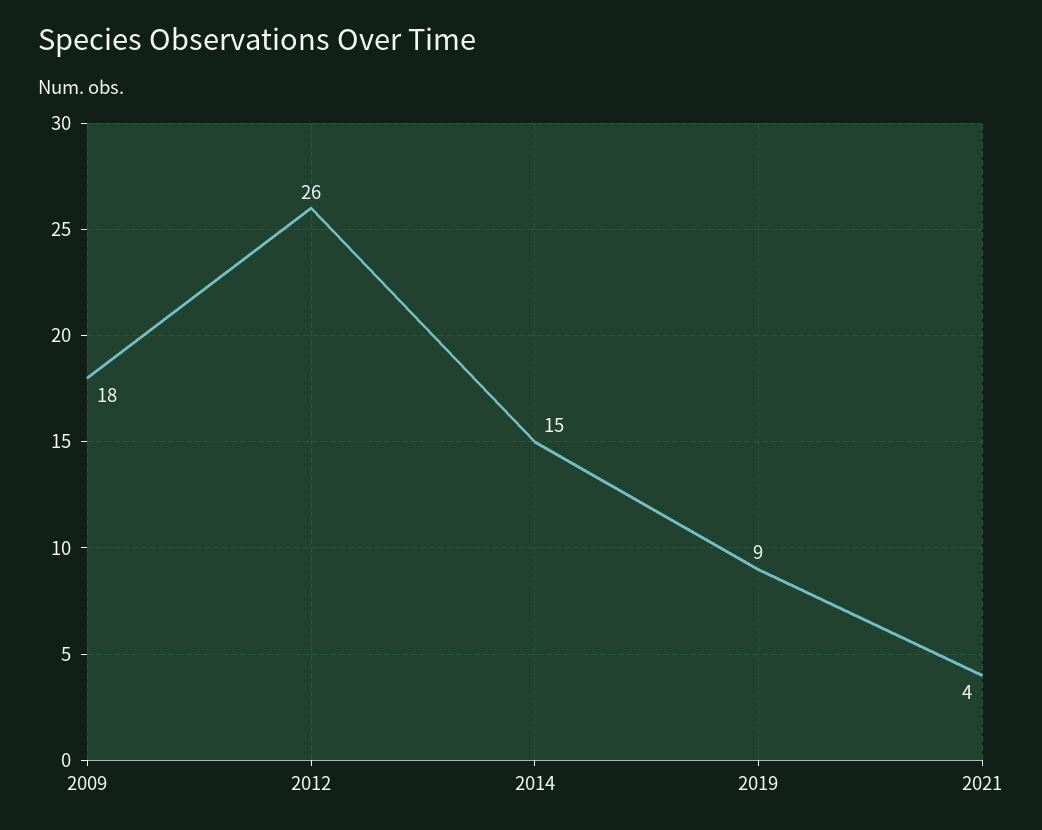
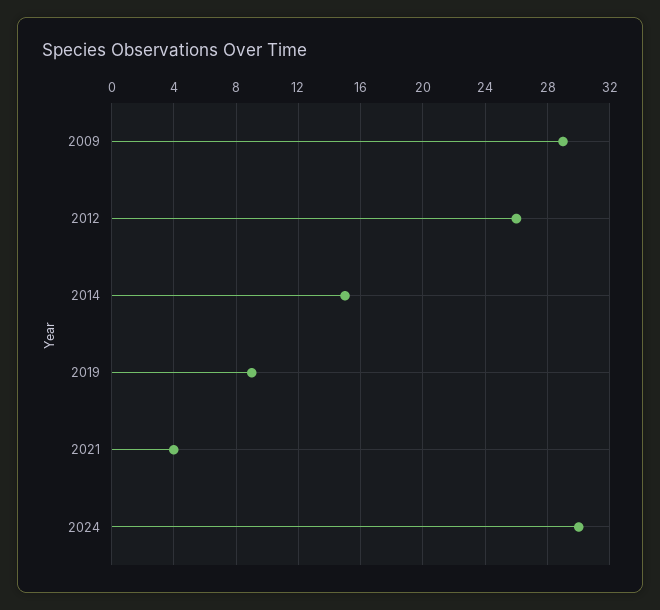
2009: 18 -> 29
2024: none -> 30

